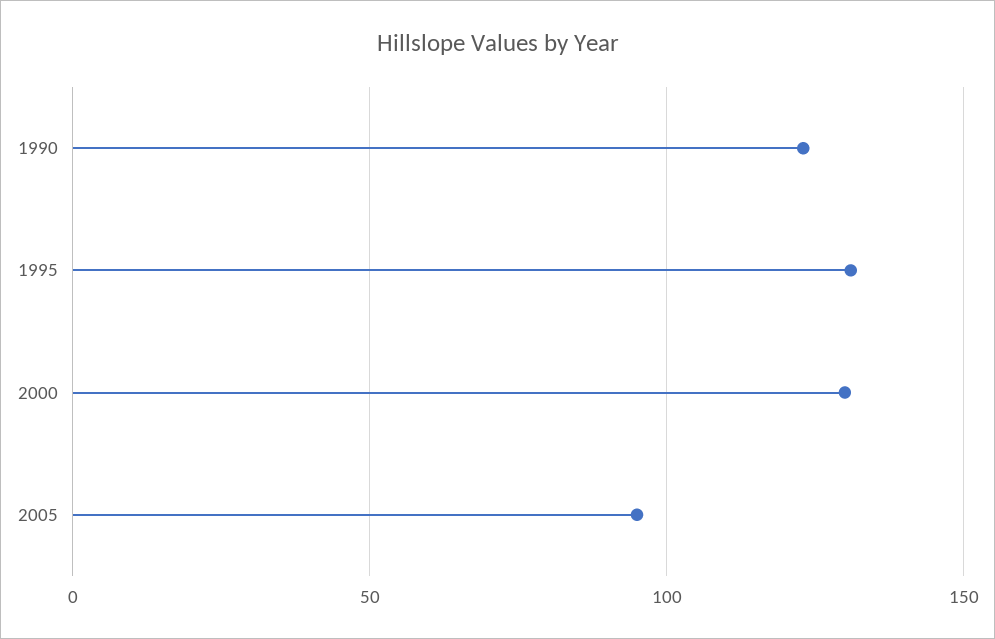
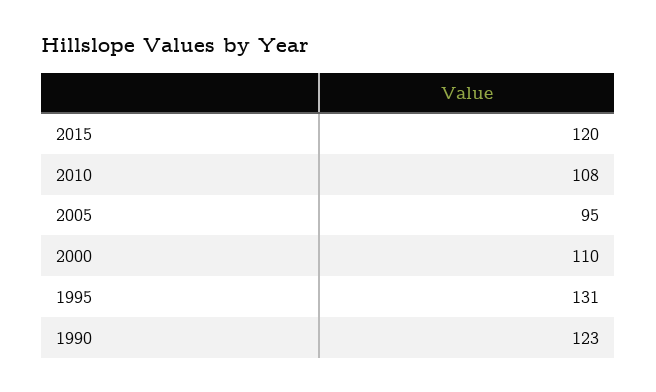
2000: 130 -> 110
2015: none -> 120
2010: none -> 108

